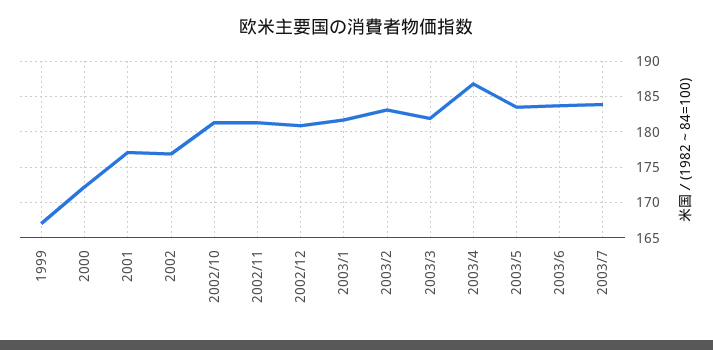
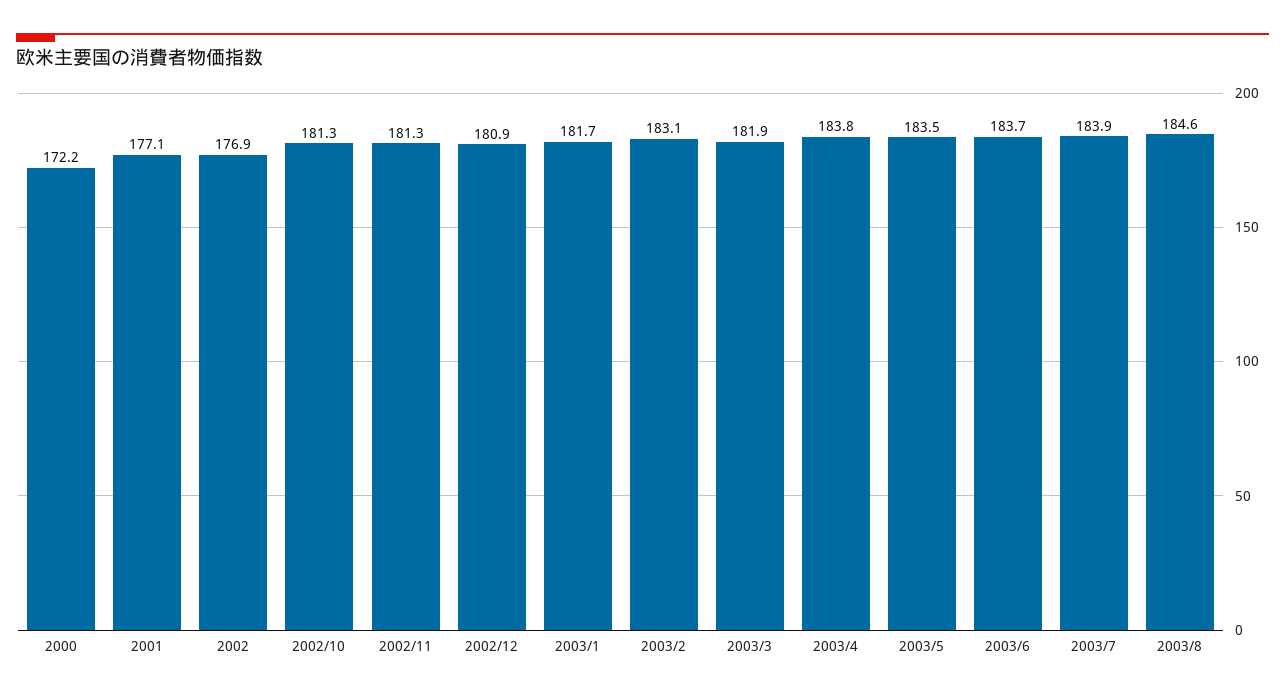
1999: 167 -> none
2003/4: 187 -> 183.8
2003/8: none -> 184.6

